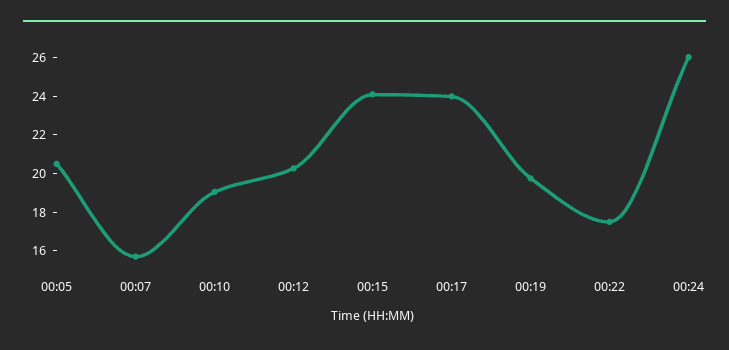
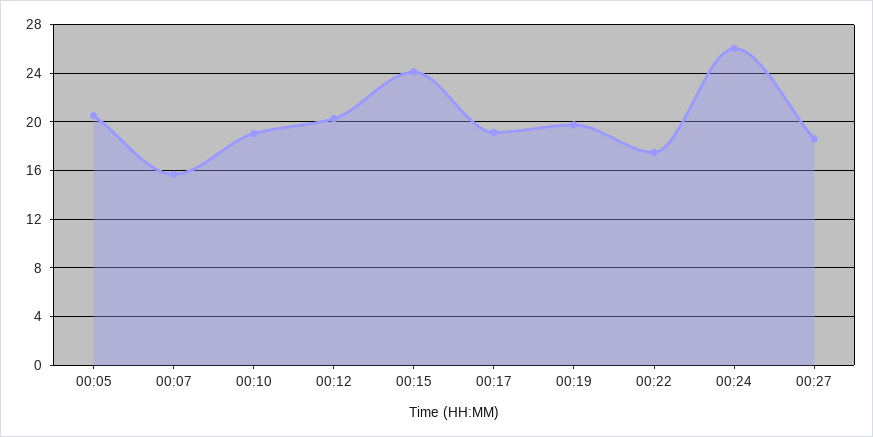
00:17: 24 -> 19
00:27: none -> 18.5

